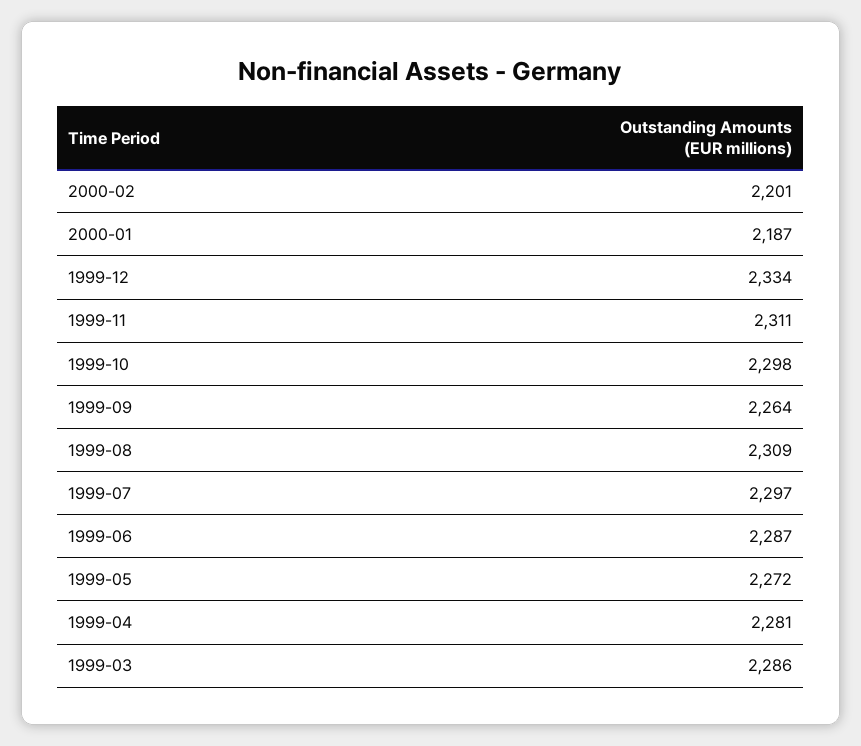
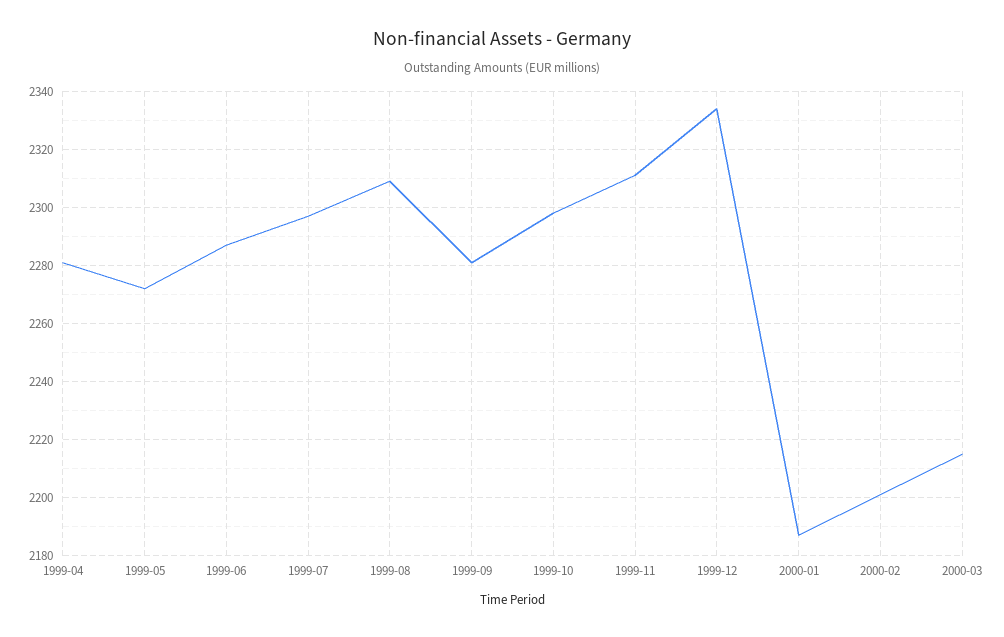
1999-09: 2264 -> 2280
1999-03: 2286 -> none
2000-03: none -> 2215

